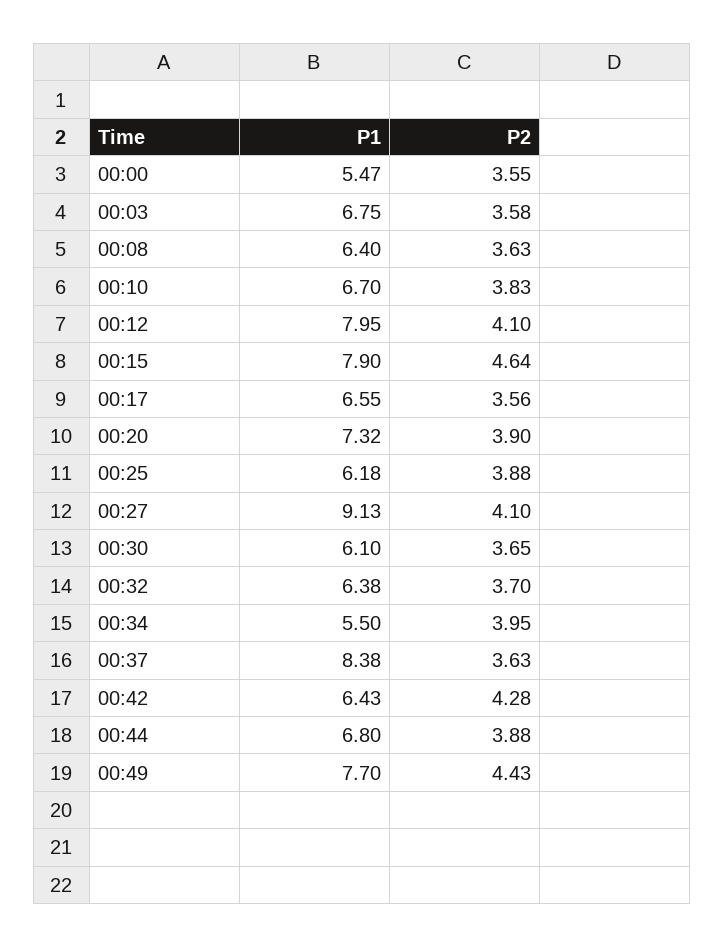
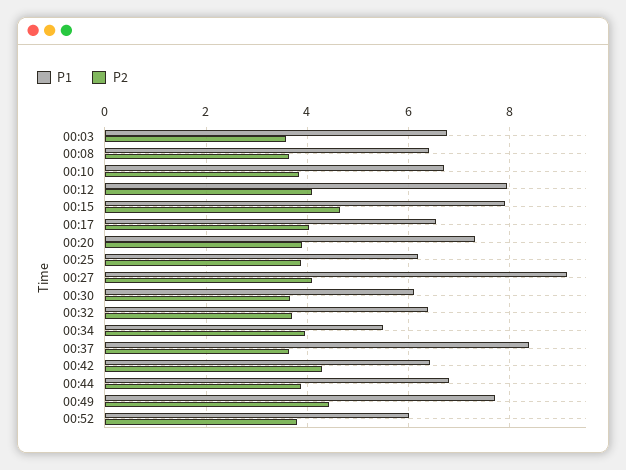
P1, 00:00: 5.47 -> none
P2, 00:00: 3.55 -> none
P2, 00:17: 3.56 -> 4
P1, 00:52: none -> 6
P2, 00:52: none -> 3.8

